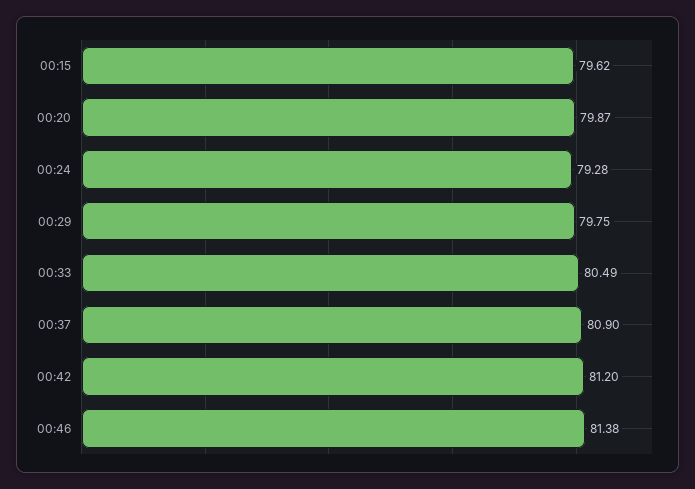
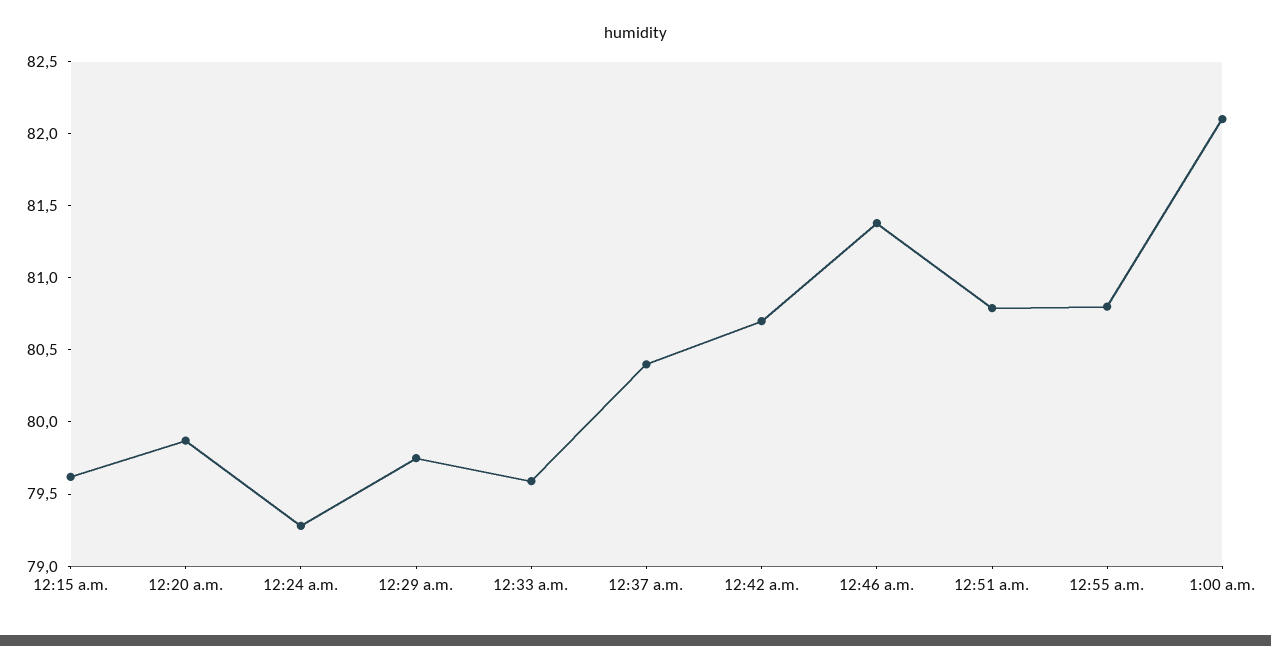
00:33: 80.49 -> 79.6
00:37: 80.9 -> 80.4
00:42: 81.2 -> 80.7
12:51 a.m.: none -> 80.8
12:55 a.m.: none -> 80.8
1:00 a.m.: none -> 82.1

